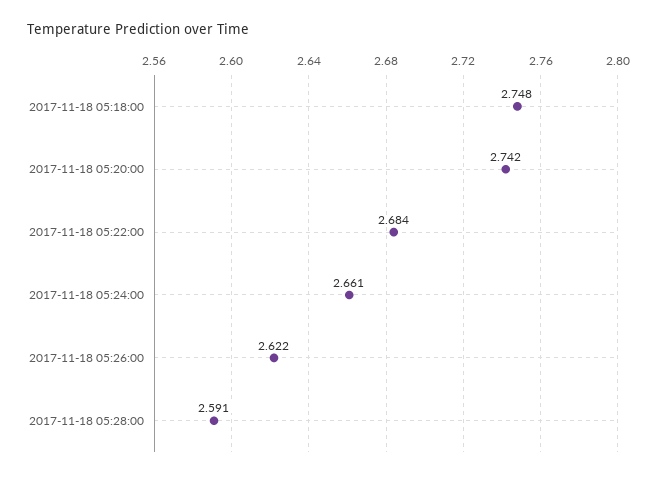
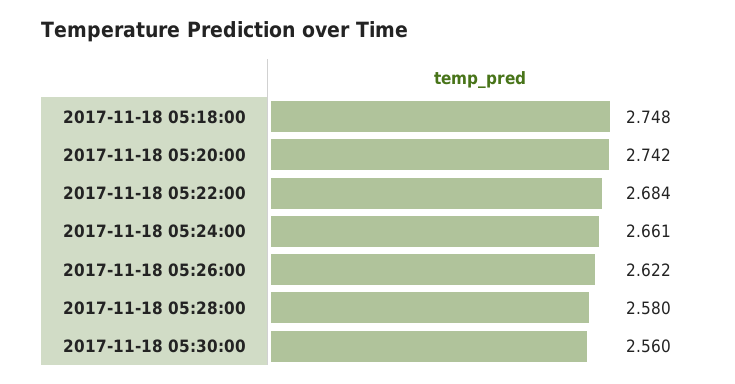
2017-11-18 05:28:00: 2.591 -> 2.58
2017-11-18 05:30:00: none -> 2.56

